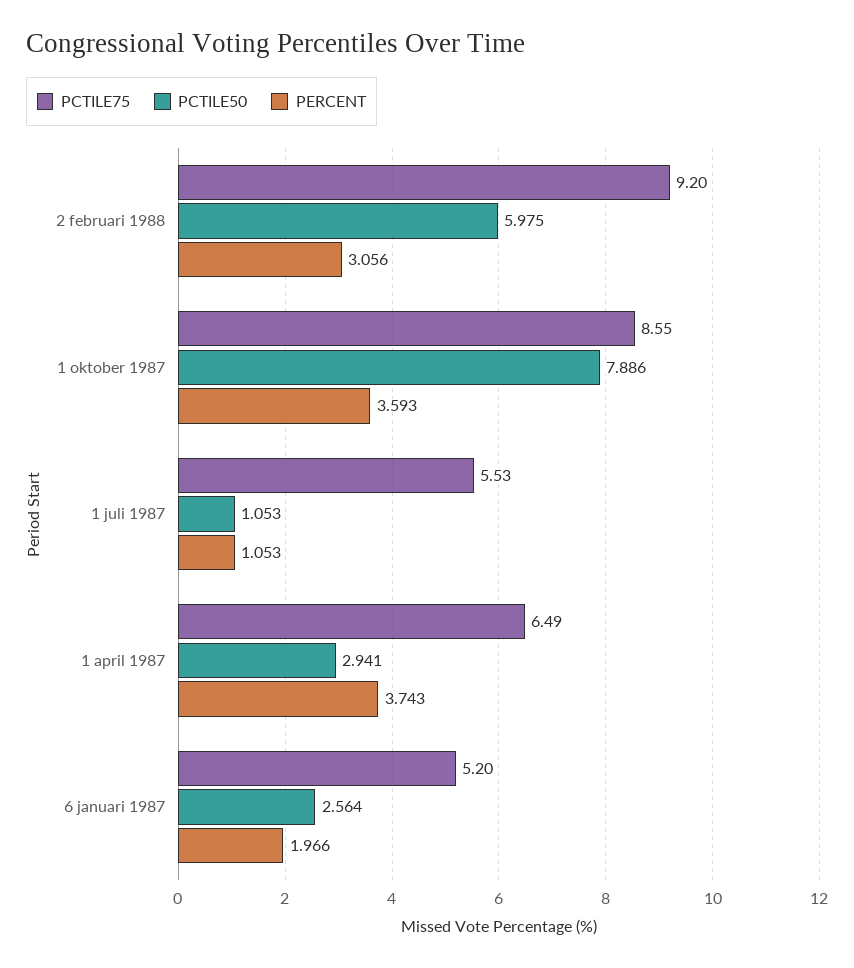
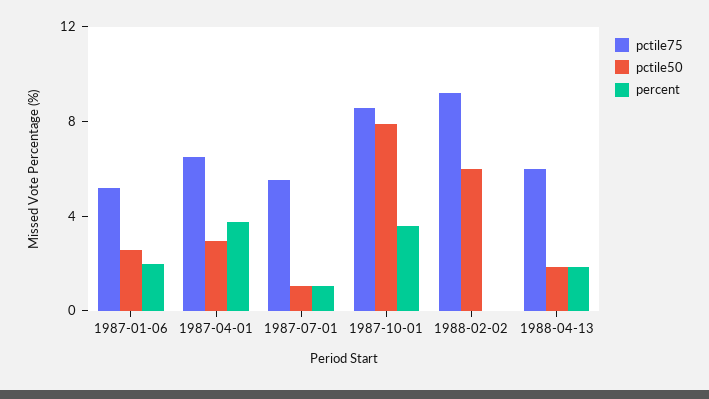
PERCENT, 2 februari 1988: 3.056 -> 0
PCTILE75, 1988-04-13: none -> 6
PCTILE50, 1988-04-13: none -> 2
PERCENT, 1988-04-13: none -> 2

